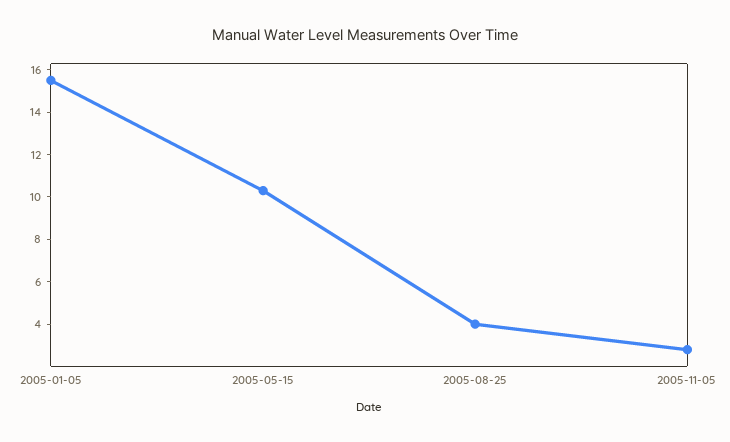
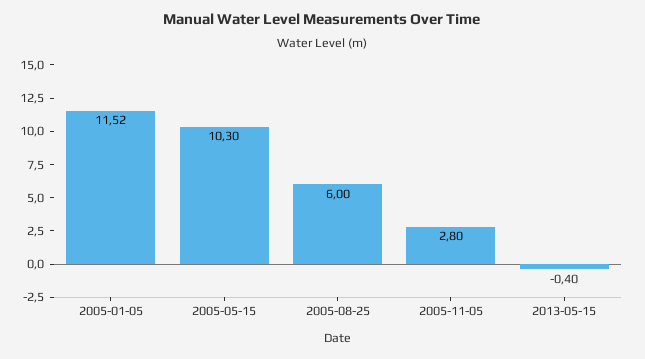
2005-01-05: 15.5 -> 11.52
2005-08-25: 4 -> 6
2013-05-15: none -> -0.4

